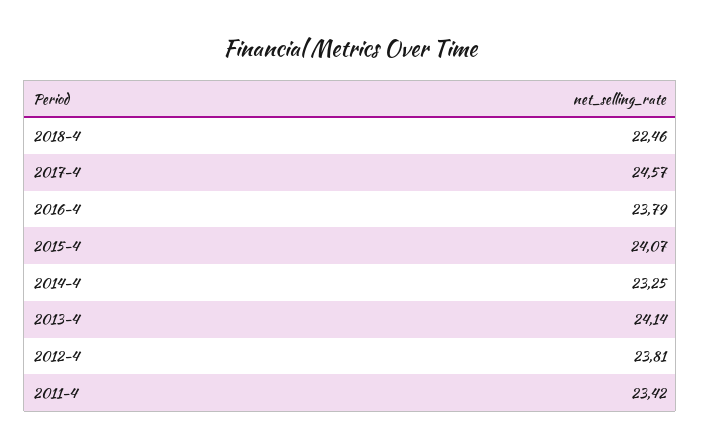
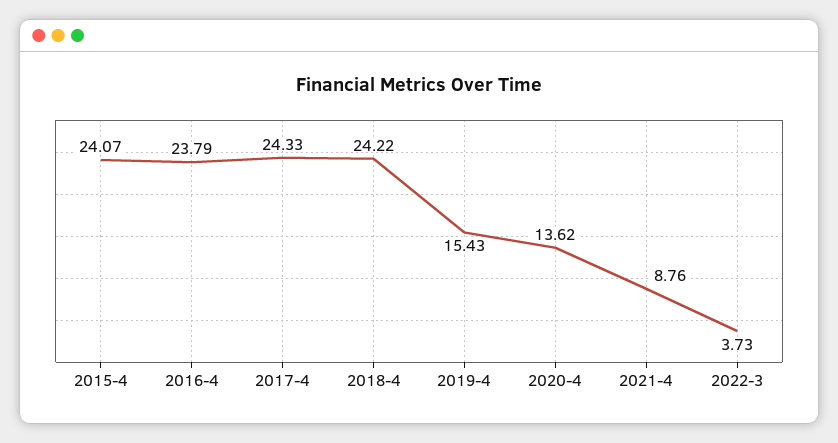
2018-4: 22.46 -> 24.22
2017-4: 24.57 -> 24.33
2014-4: 23.25 -> none
2013-4: 24.14 -> none
2012-4: 23.81 -> none
2011-4: 23.42 -> none
2019-4: none -> 15.43
2020-4: none -> 13.62
2021-4: none -> 8.76
2022-3: none -> 3.73

